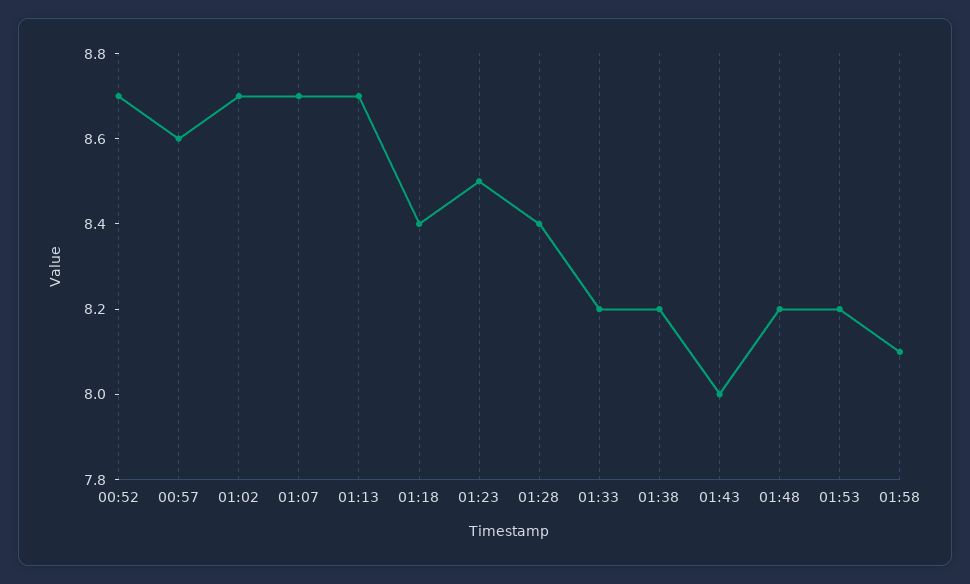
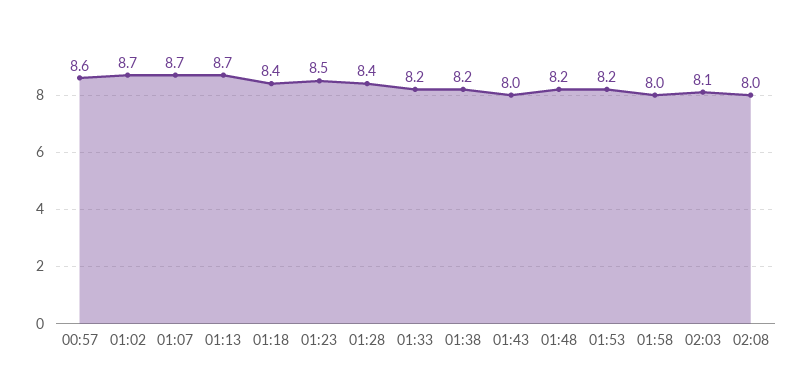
00:52: 8.7 -> none
01:58: 8.1 -> 8
02:03: none -> 8.1
02:08: none -> 8

